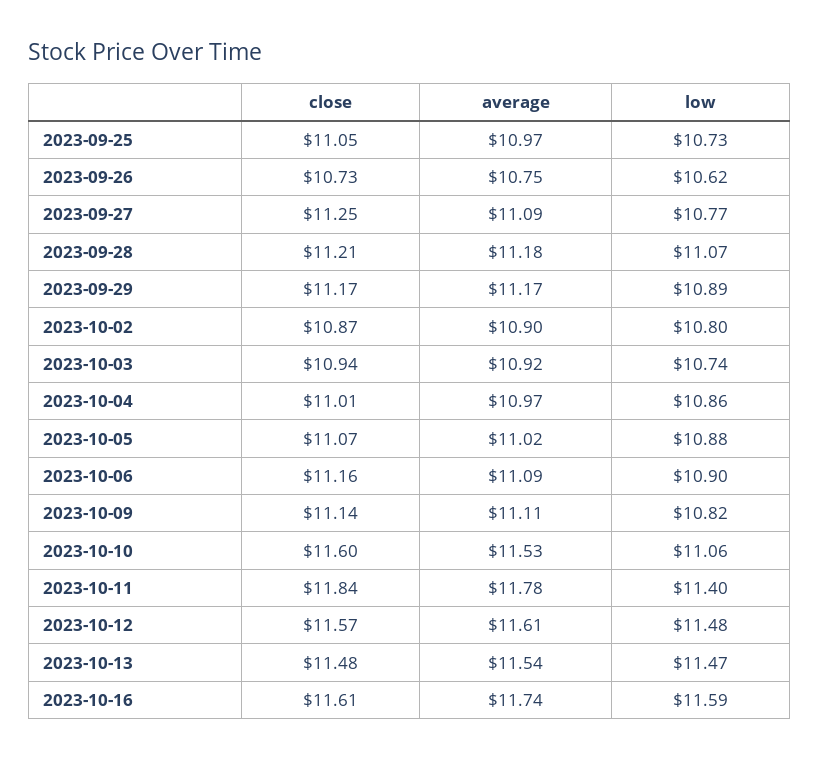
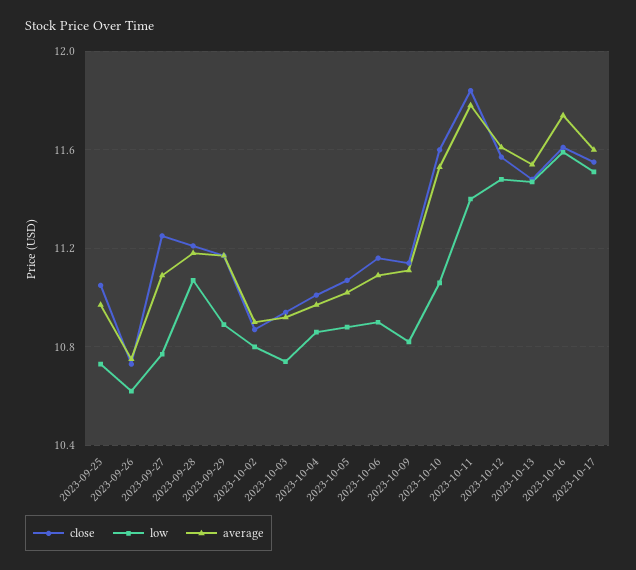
close, 2023-10-17: none -> 11.55
low, 2023-10-17: none -> 11.5
average, 2023-10-17: none -> 11.6

